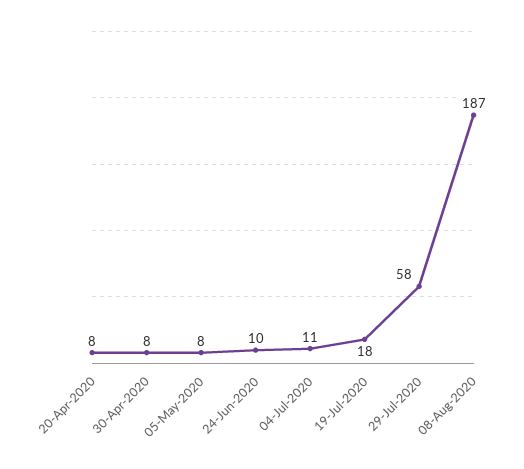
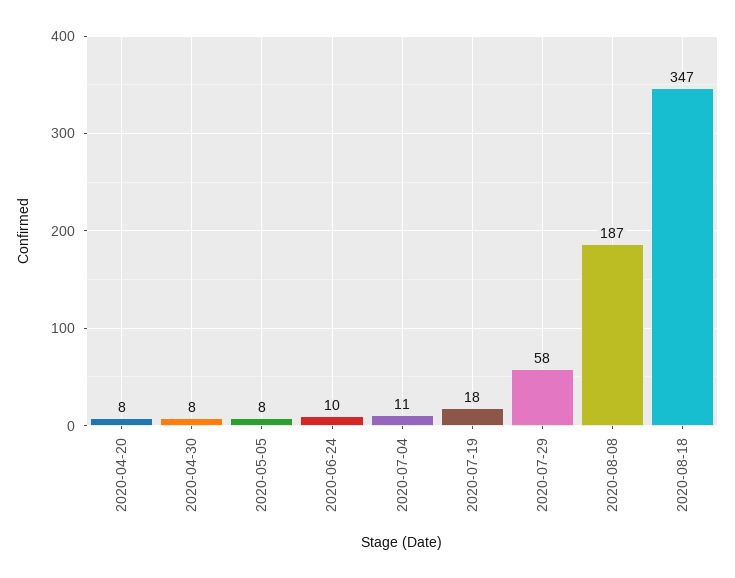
2020-08-18: none -> 347

